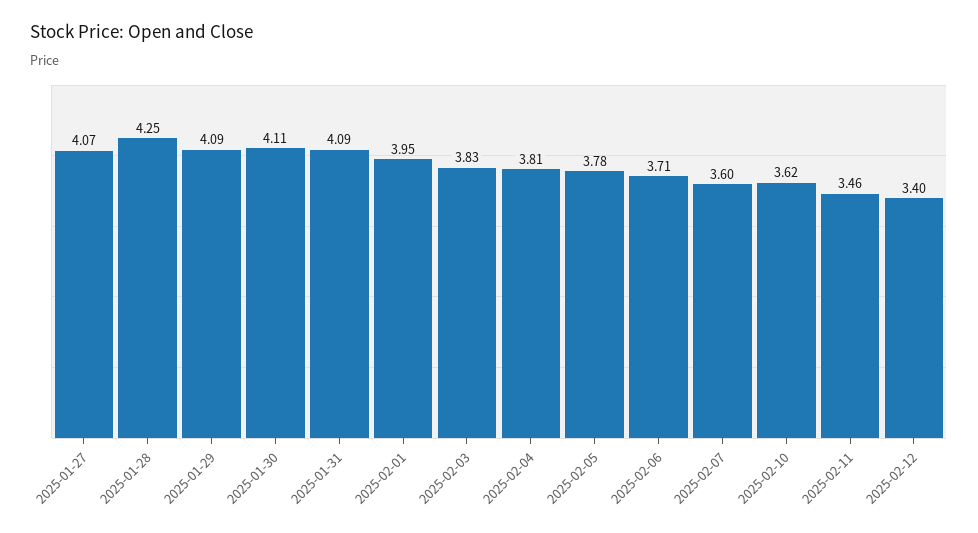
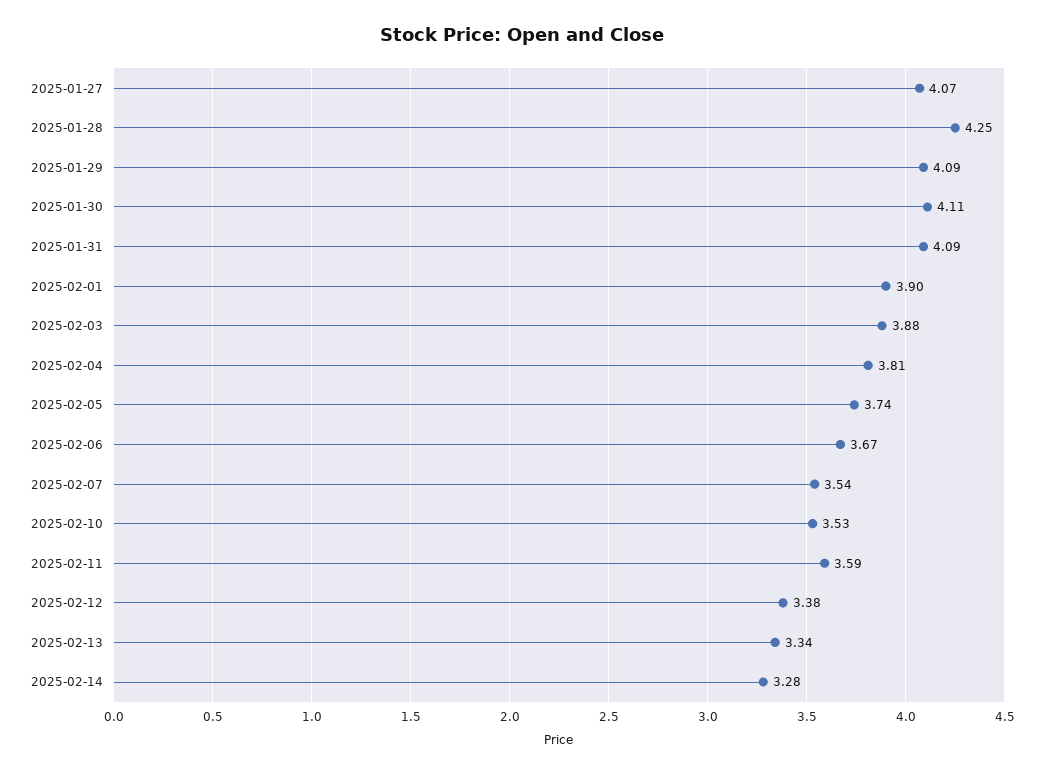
2025-02-01: 3.95 -> 3.9
2025-02-03: 3.83 -> 3.88
2025-02-05: 3.78 -> 3.74
2025-02-06: 3.71 -> 3.67
2025-02-07: 3.6 -> 3.54
2025-02-10: 3.62 -> 3.53
2025-02-11: 3.46 -> 3.59
2025-02-12: 3.4 -> 3.38
2025-02-13: none -> 3.34
2025-02-14: none -> 3.28

